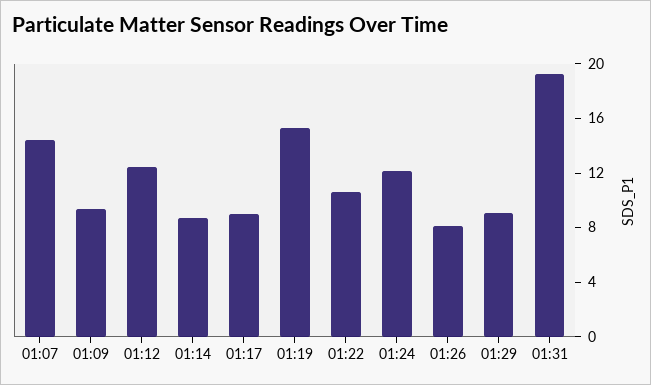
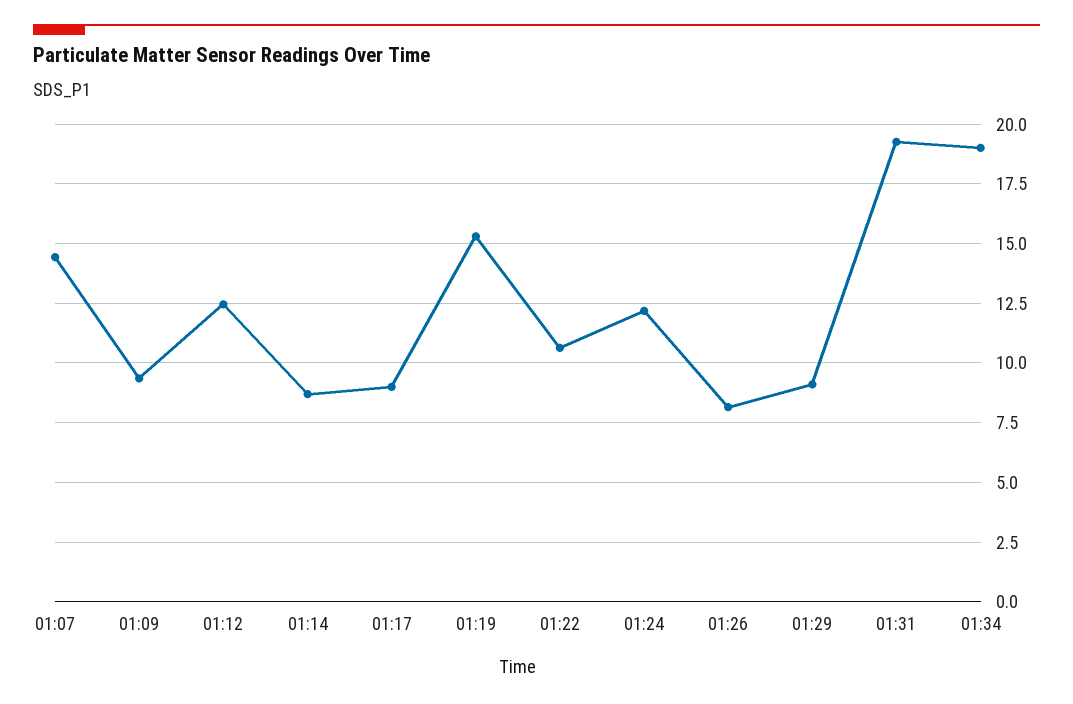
01:34: none -> 19

